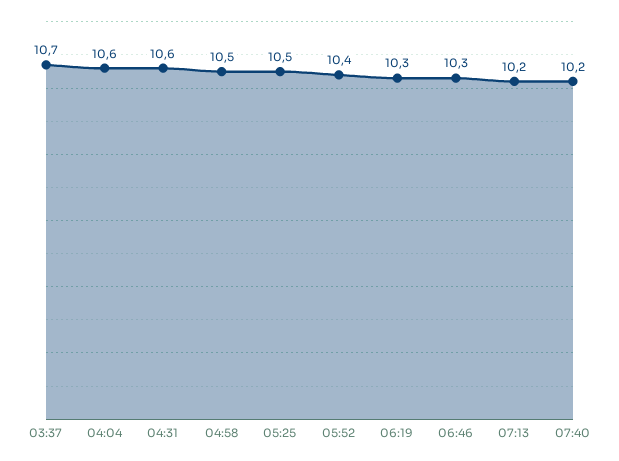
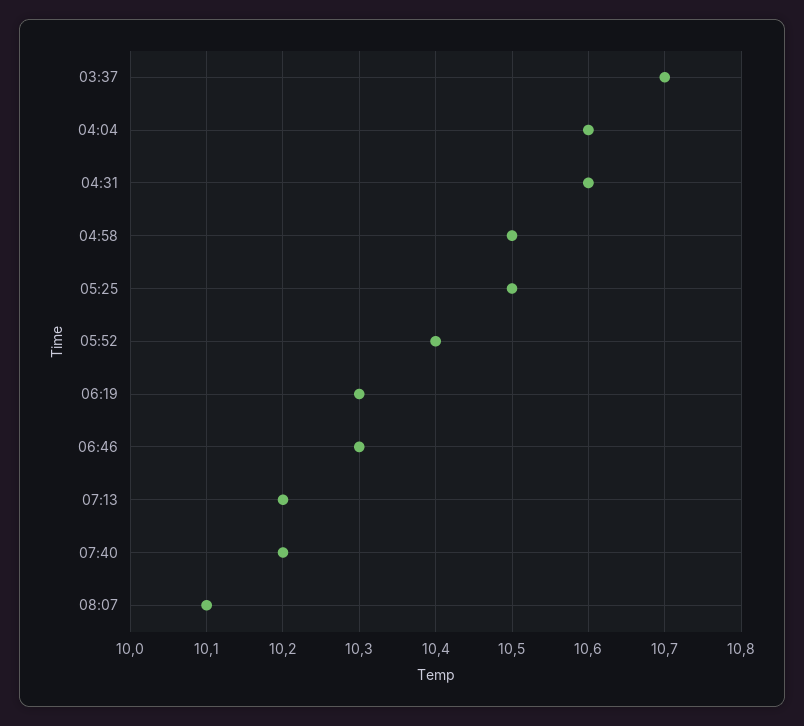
08:07: none -> 10.1

